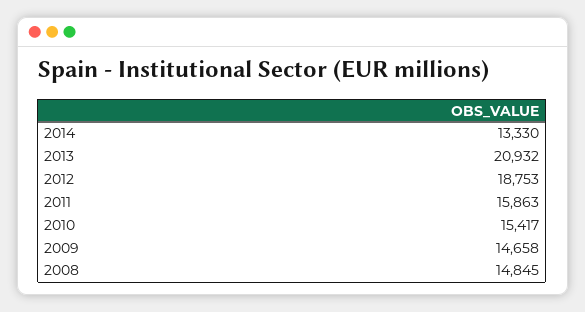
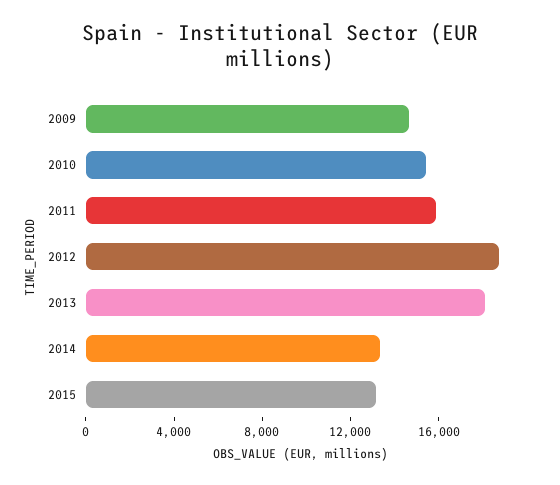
2013: 20932 -> 18000
2008: 14845 -> none
2015: none -> 13000

